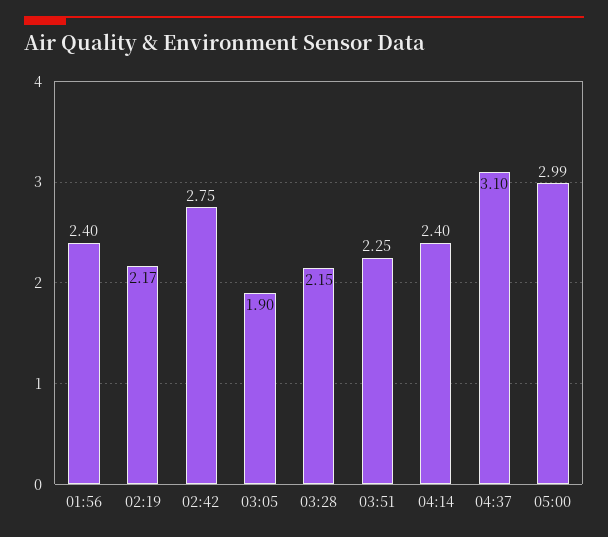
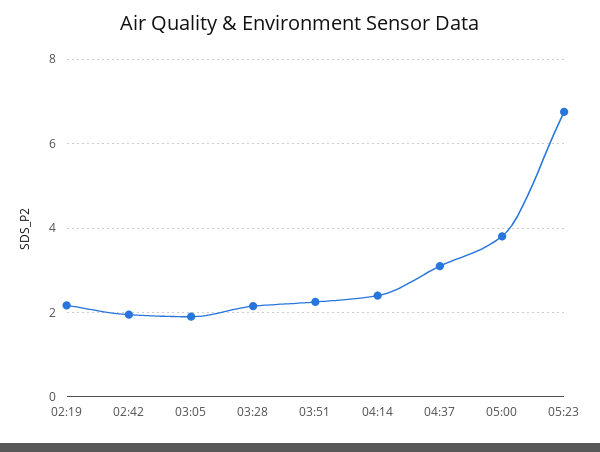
01:56: 2.4 -> none
02:42: 2.75 -> 2
05:00: 2.99 -> 3.8
05:23: none -> 6.8

